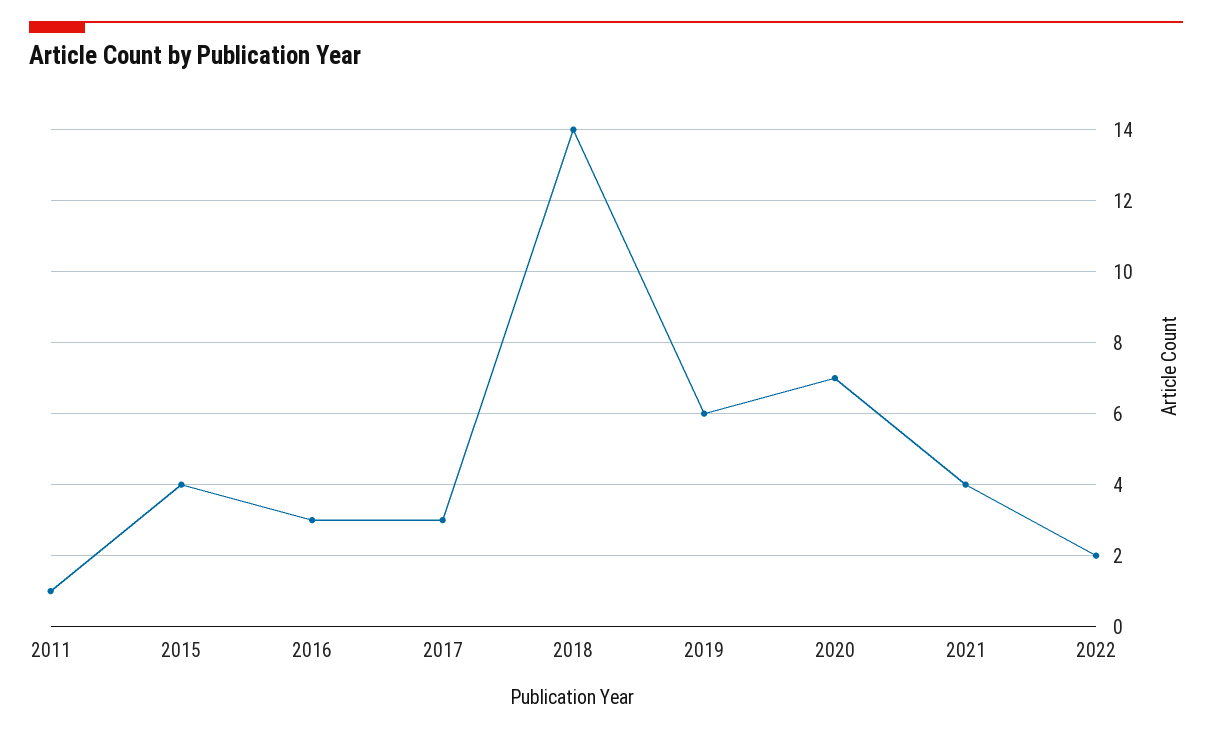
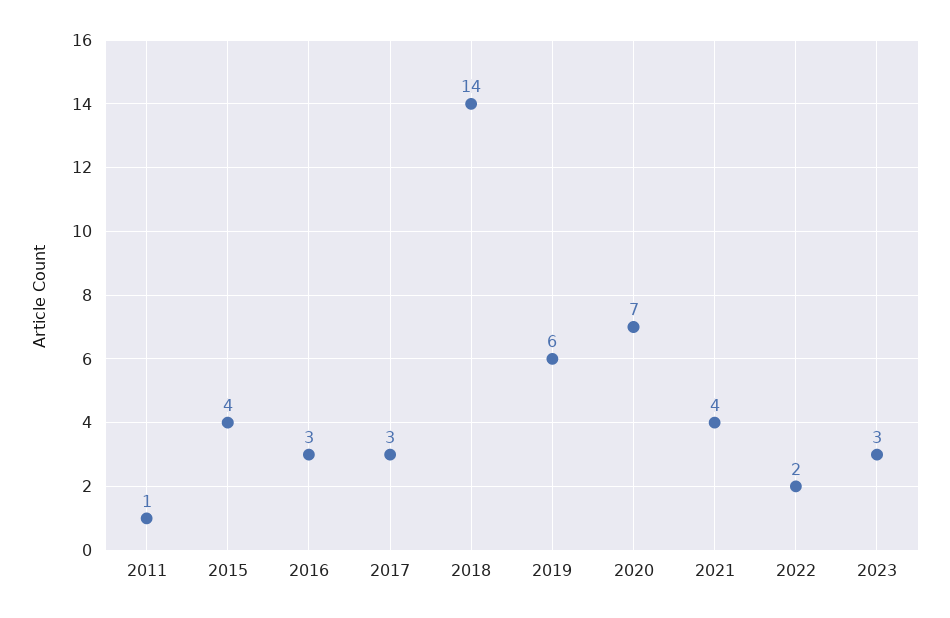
2023: none -> 3

